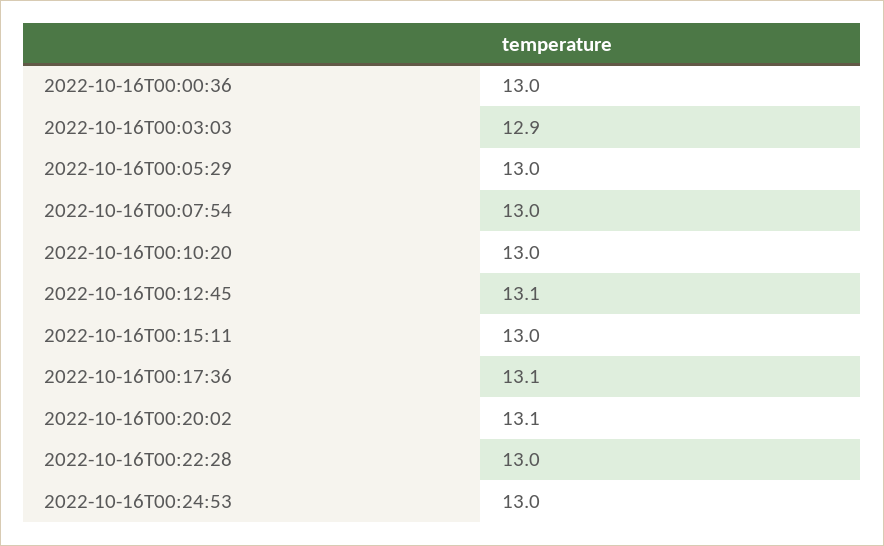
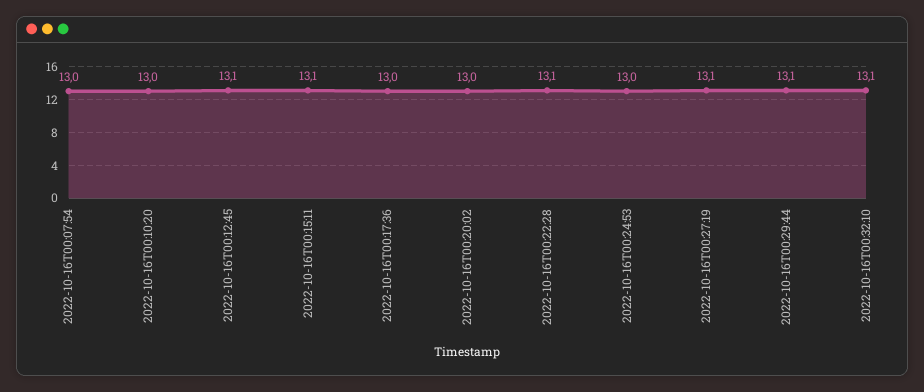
2022-10-16T00:00:36: 13 -> none
2022-10-16T00:03:03: 12.9 -> none
2022-10-16T00:05:29: 13 -> none
2022-10-16T00:15:11: 13 -> 13.1
2022-10-16T00:17:36: 13.1 -> 13
2022-10-16T00:20:02: 13.1 -> 13
2022-10-16T00:22:28: 13 -> 13.1
2022-10-16T00:27:19: none -> 13.1
2022-10-16T00:29:44: none -> 13.1
2022-10-16T00:32:10: none -> 13.1

